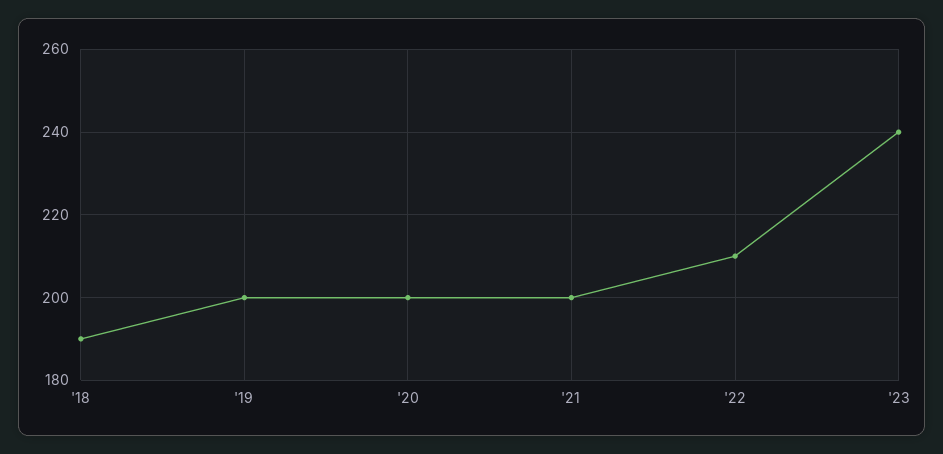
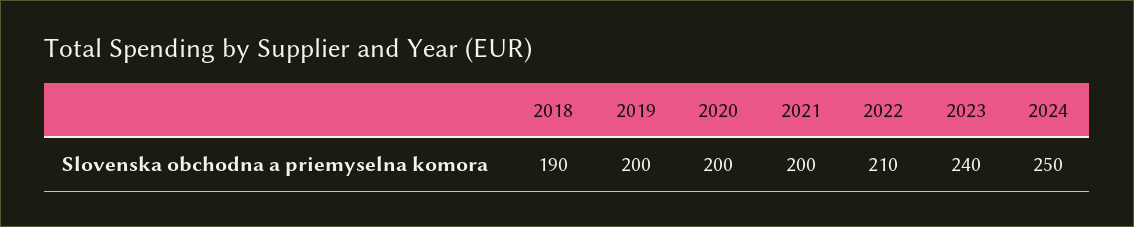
2024: none -> 250

